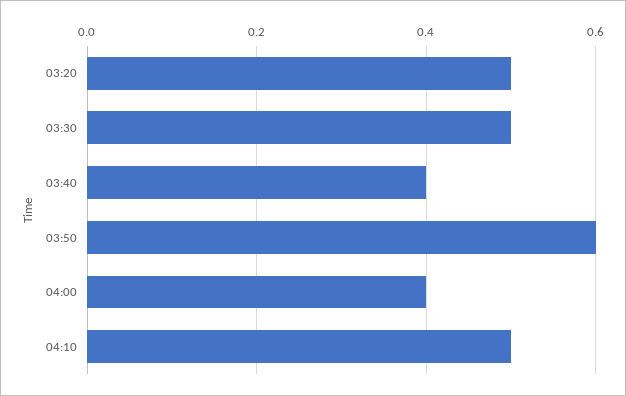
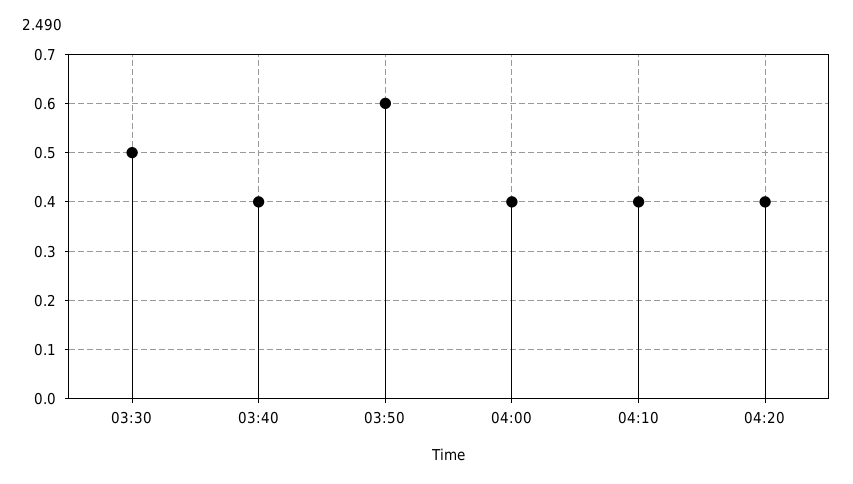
03:20: 0.5 -> none
04:10: 0.5 -> 0.4
04:20: none -> 0.4

